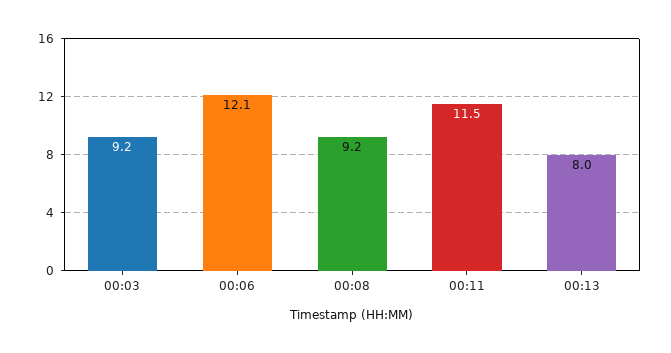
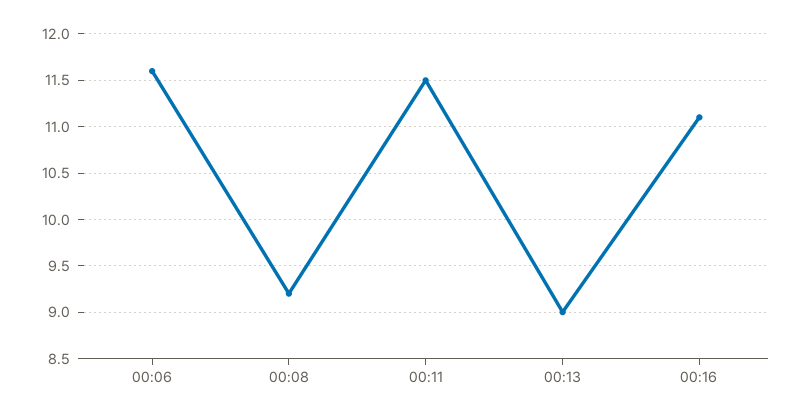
00:03: 9.2 -> none
00:06: 12.1 -> 11.6
00:13: 8 -> 9
00:16: none -> 11.1

